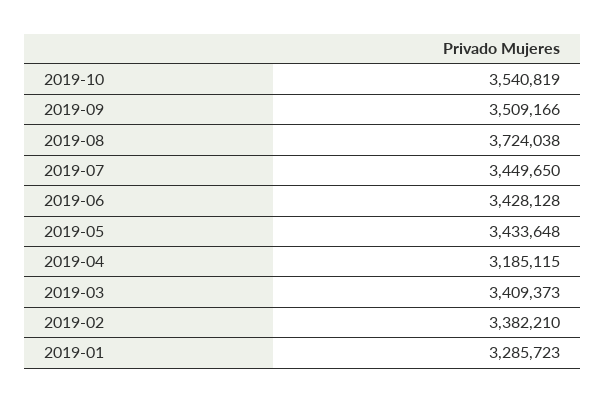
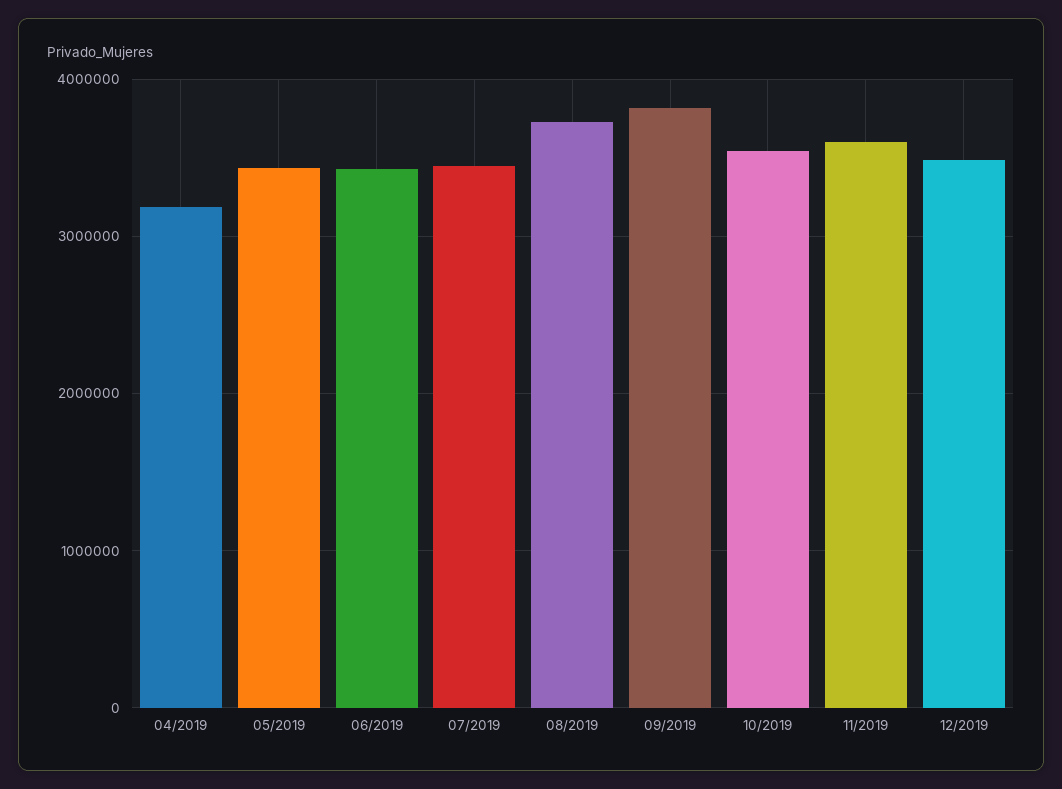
2019-09: 3509166 -> 3800000
2019-03: 3409373 -> none
2019-02: 3382210 -> none
2019-01: 3285723 -> none
11/2019: none -> 3600000
12/2019: none -> 3500000

